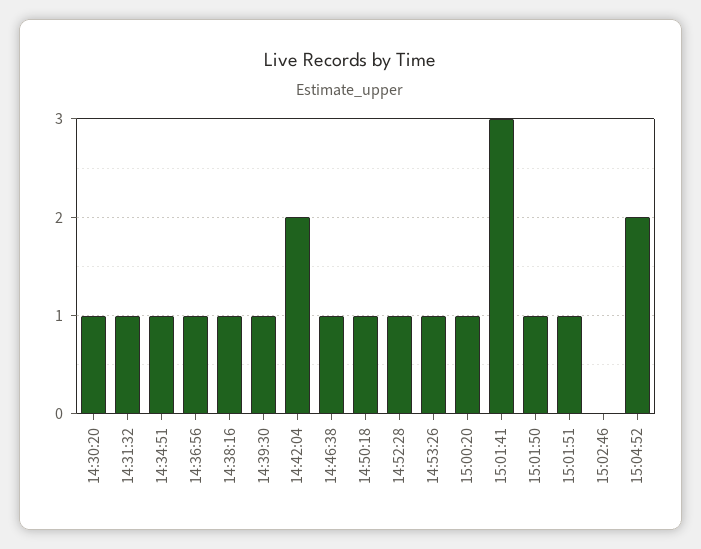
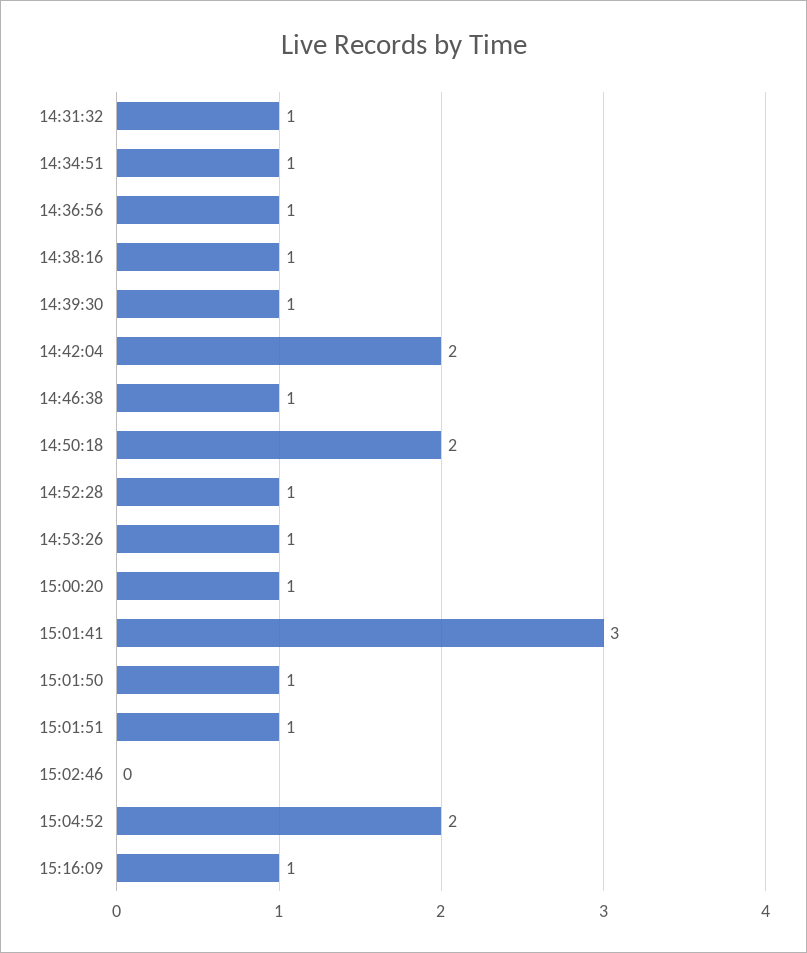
14:30:20: 1 -> none
14:50:18: 1 -> 2
15:16:09: none -> 1

